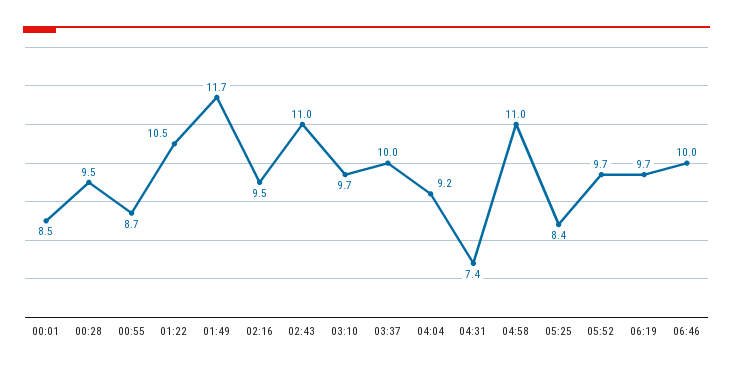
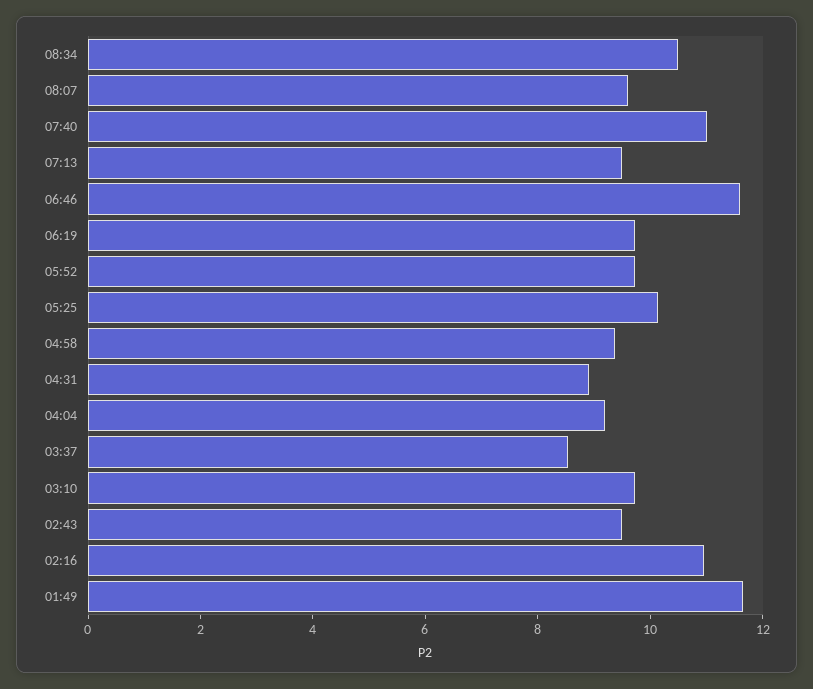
00:01: 8.5 -> none
00:28: 9.5 -> none
00:55: 8.7 -> none
01:22: 10.5 -> none
02:16: 9.5 -> 11
02:43: 11 -> 9.5
03:37: 10 -> 8.5
04:31: 7.4 -> 9
04:58: 11 -> 9.5
05:25: 8.4 -> 10
06:46: 10 -> 11.5
08:34: none -> 10.5
08:07: none -> 9.5
07:40: none -> 11
07:13: none -> 9.5

